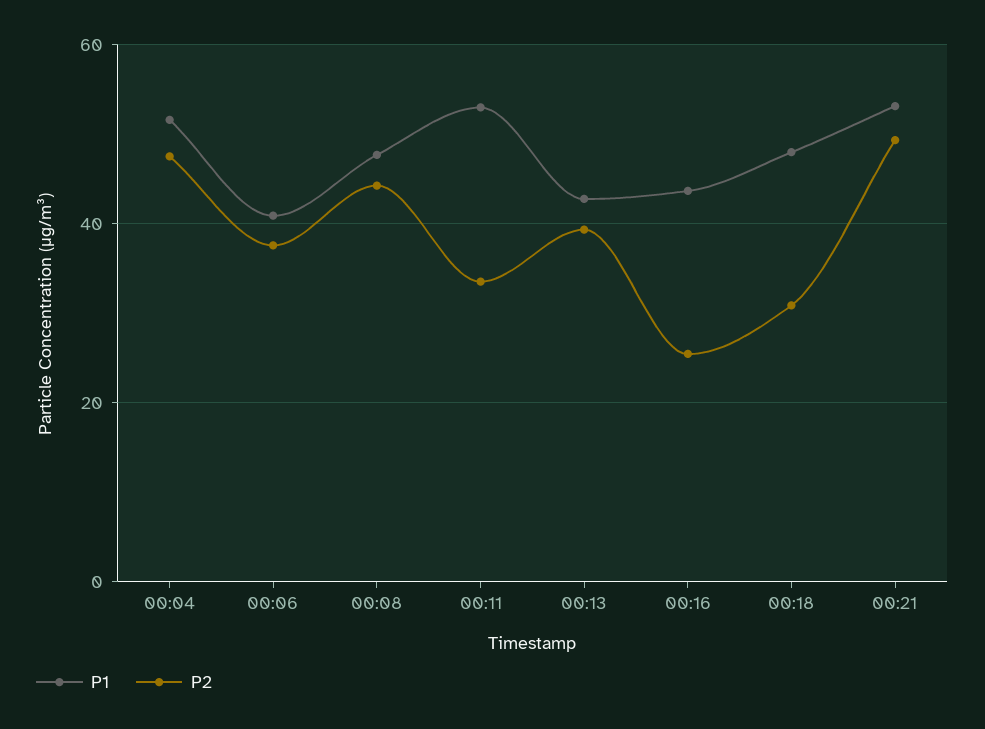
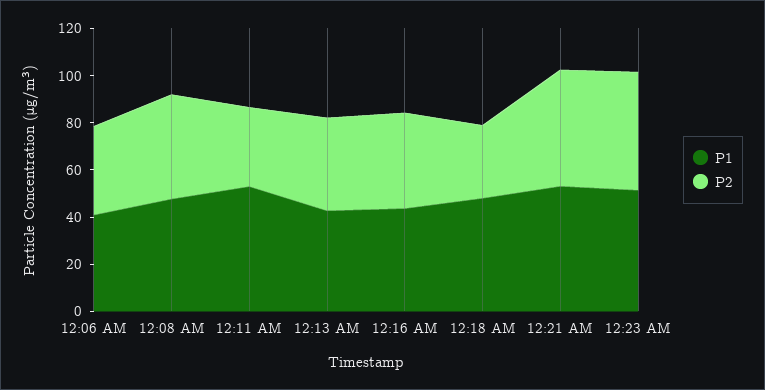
P1, 00:04: 52 -> none
P2, 00:04: 48 -> none
P2, 00:16: 26 -> 40
P1, 12:23 AM: none -> 50
P2, 12:23 AM: none -> 50

